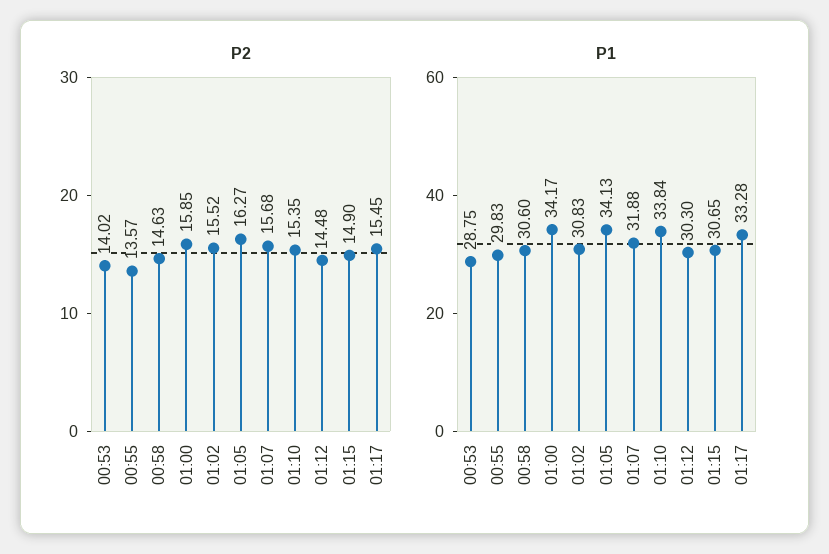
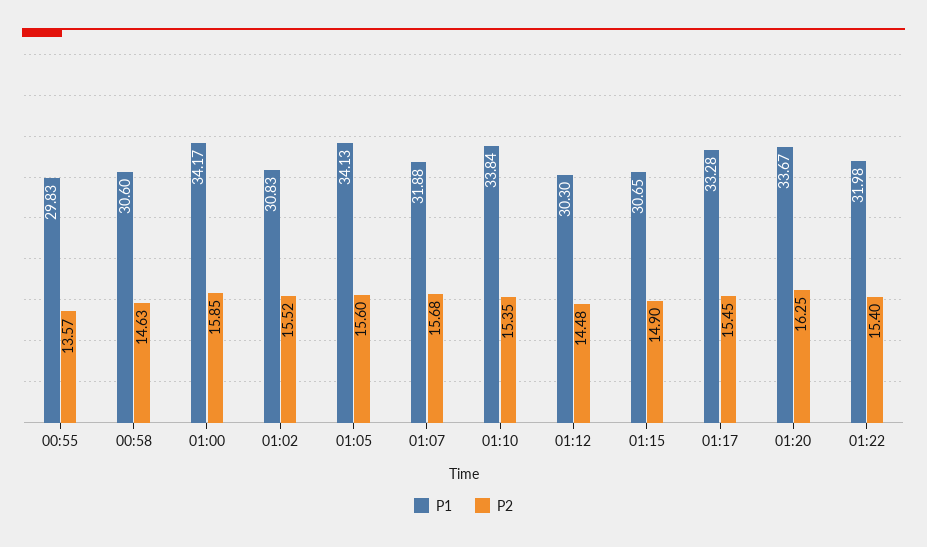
P2, 00:53: 14.02 -> none
P2, 01:05: 16.27 -> 15.6
P1, 00:53: 28.75 -> none
P1, 01:20: none -> 33.67
P2, 01:20: none -> 16.25
P1, 01:22: none -> 31.98
P2, 01:22: none -> 15.4

